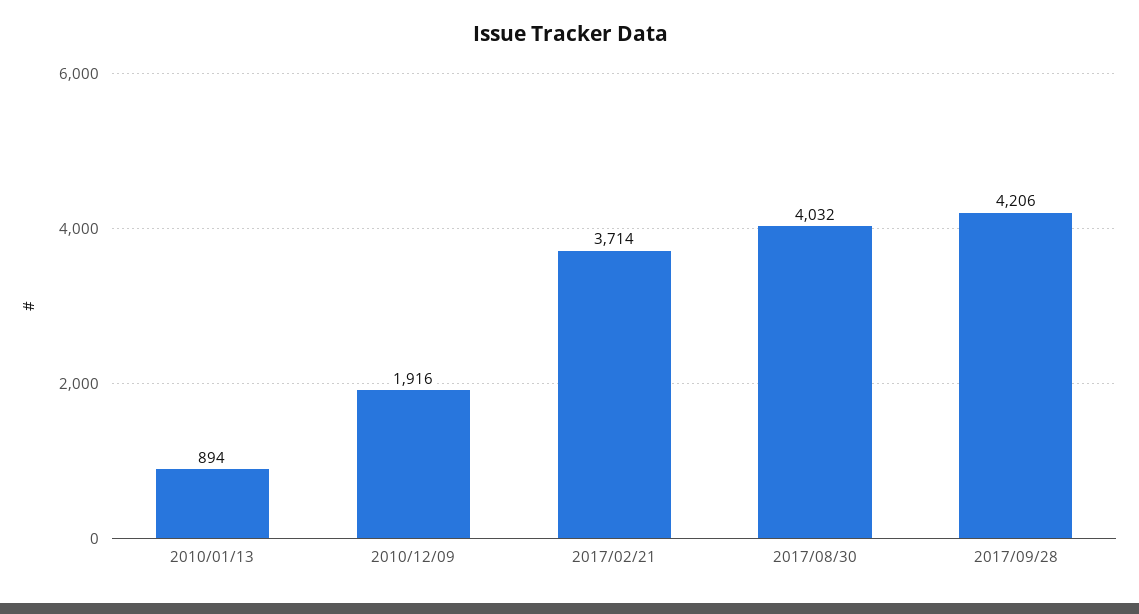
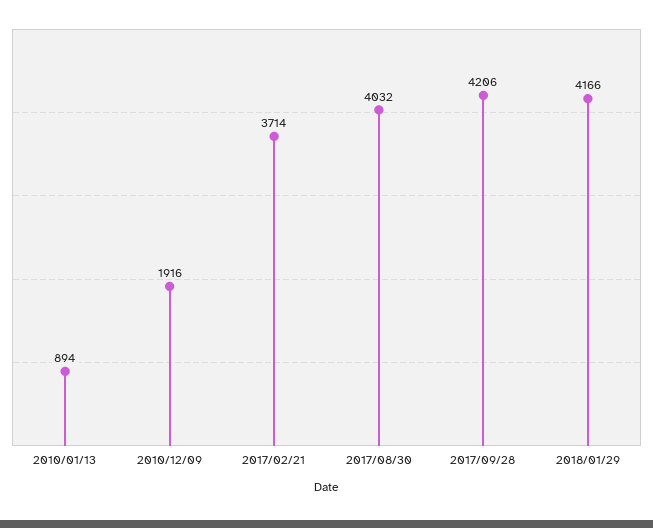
2018/01/29: none -> 4166

